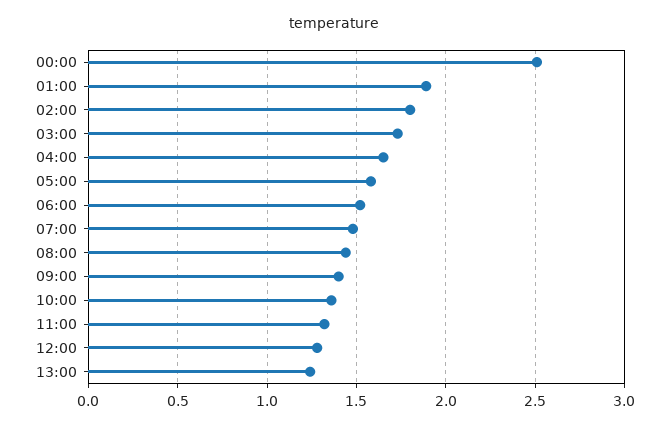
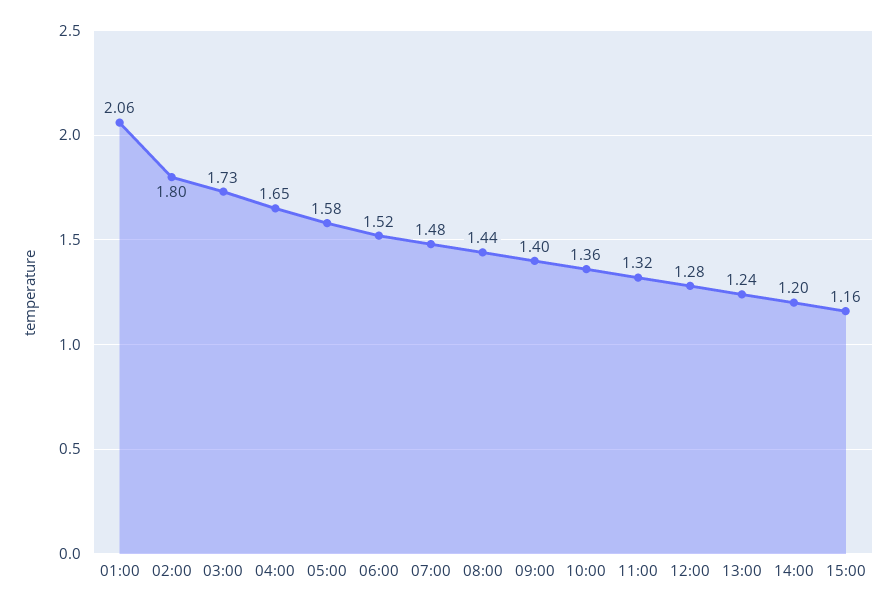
00:00: 2.5 -> none
01:00: 1.9 -> 2.06
14:00: none -> 1.2
15:00: none -> 1.16

